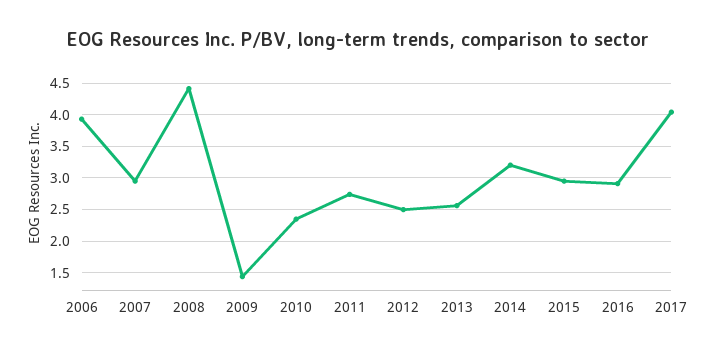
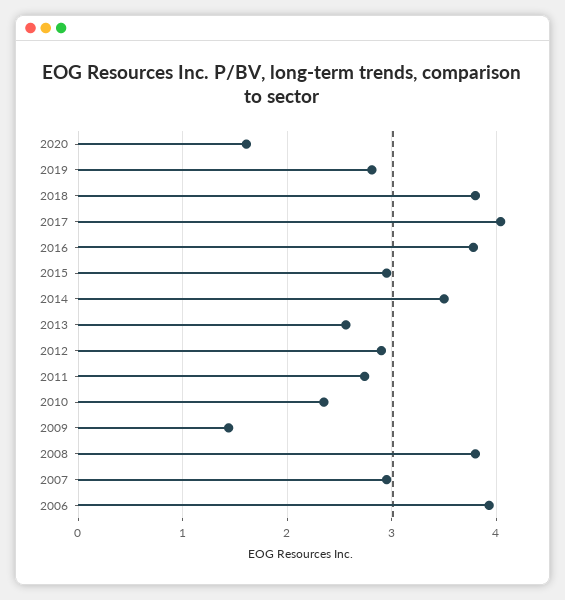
2008: 4.4 -> 3.8
2012: 2.5 -> 2.9
2014: 3.2 -> 3.5
2016: 2.9 -> 3.8
2020: none -> 1.6
2019: none -> 2.8
2018: none -> 3.8

